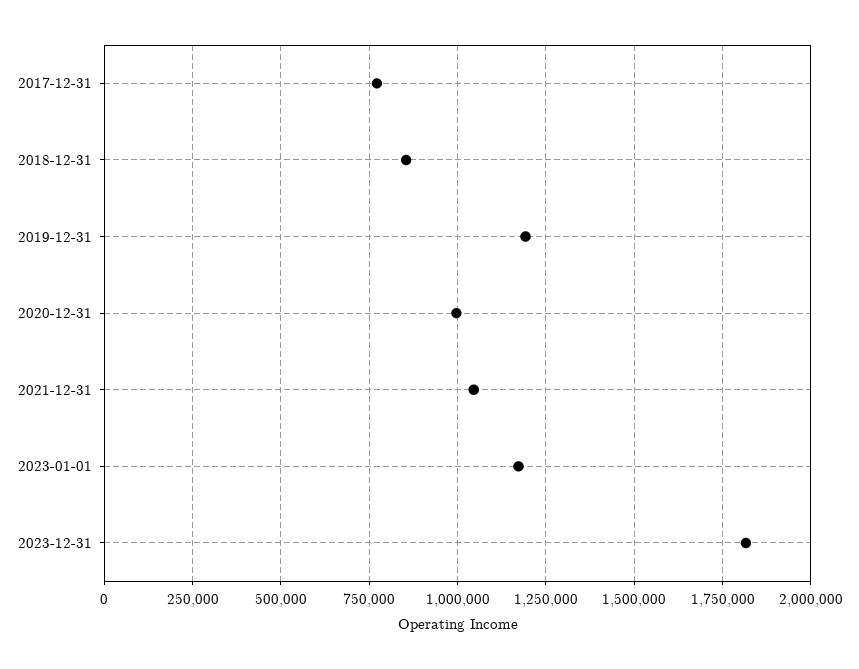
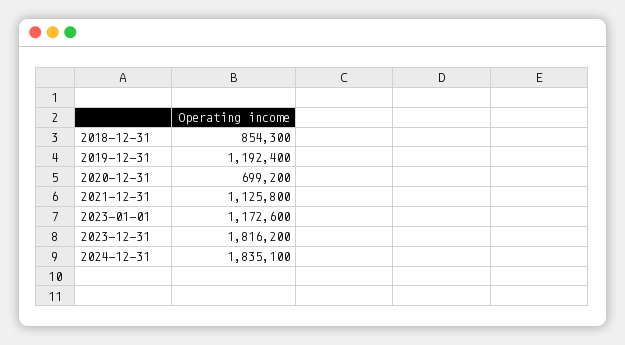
2017-12-31: 775000 -> none
2020-12-31: 1000000 -> 699200
2021-12-31: 1050000 -> 1125800
2024-12-31: none -> 1835100

